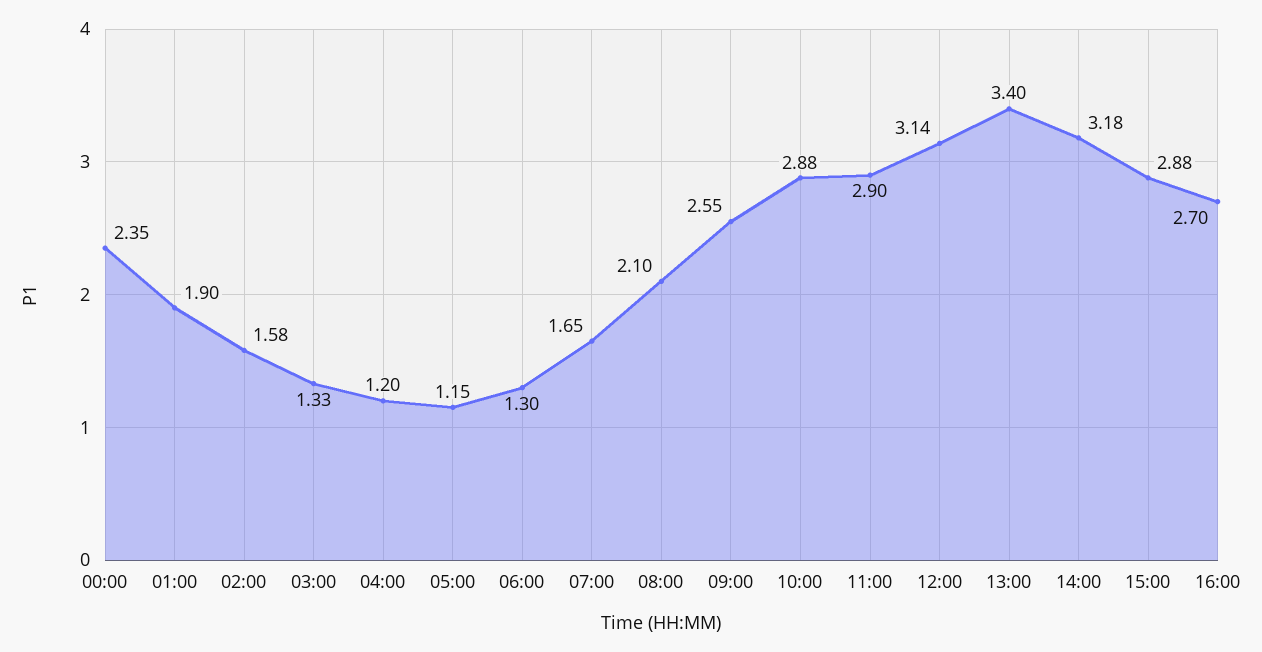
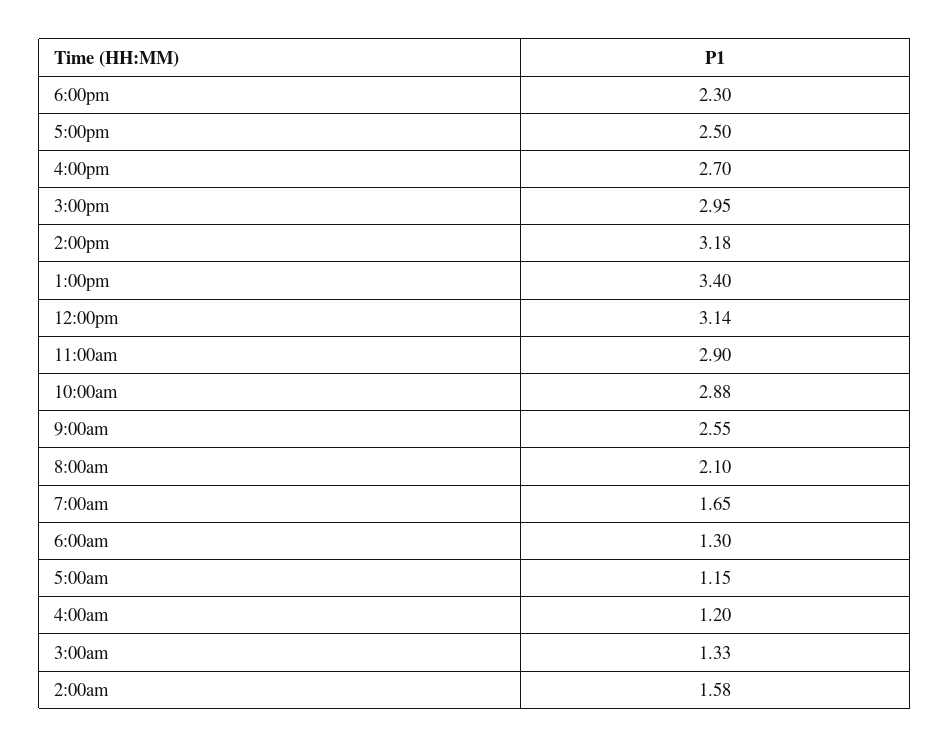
00:00: 2.35 -> none
01:00: 1.9 -> none
15:00: 2.88 -> 2.95
6:00pm: none -> 2.3
5:00pm: none -> 2.5

